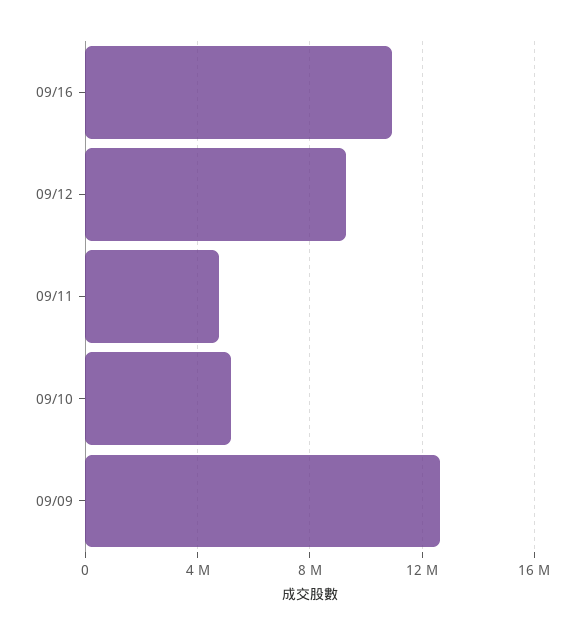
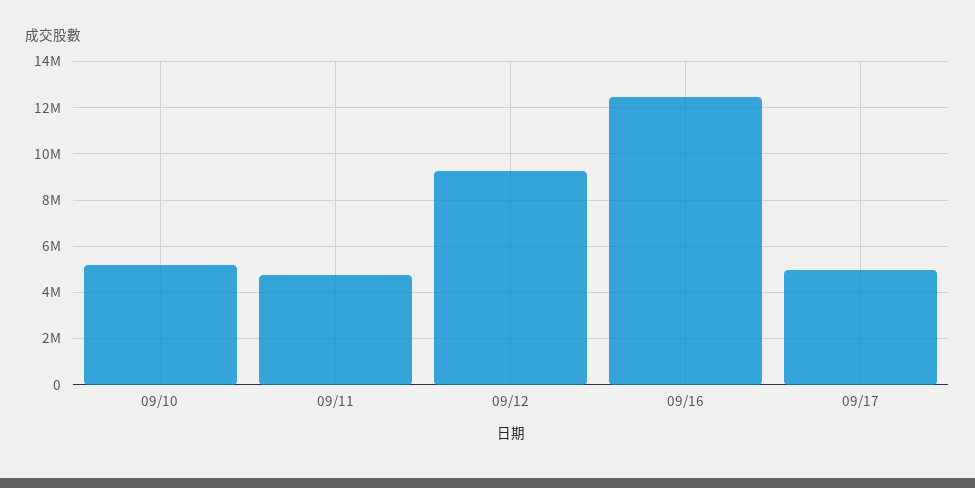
09/16: 11000000 -> 12500000
09/09: 12500000 -> none
09/17: none -> 5000000

